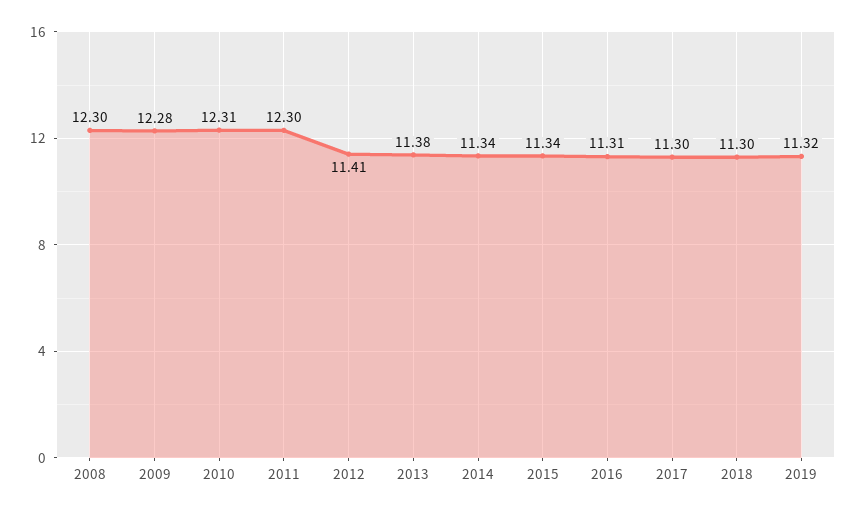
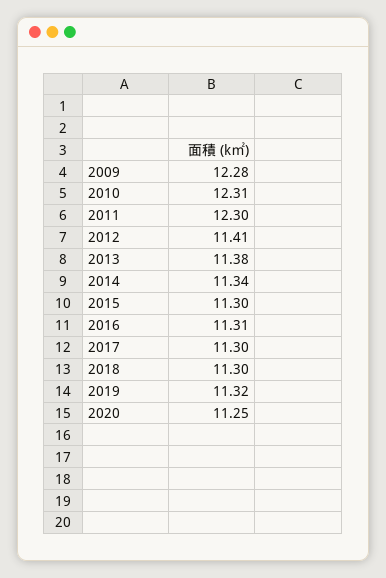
2008: 12.3 -> none
2015: 11.34 -> 11.3
2020: none -> 11.25

